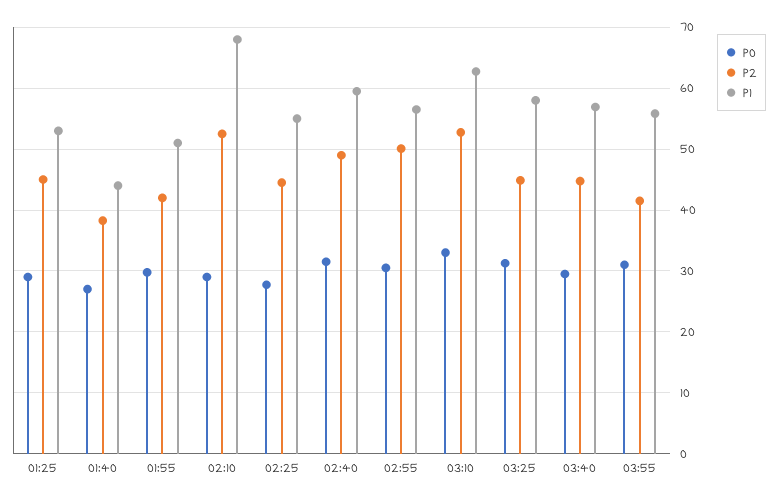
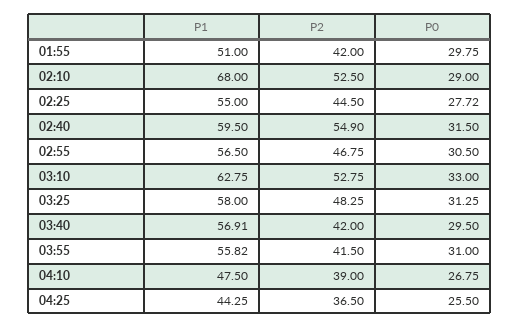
P0, 01:25: 29 -> none
P2, 01:25: 45 -> none
P1, 01:25: 53 -> none
P0, 01:40: 27 -> none
P2, 01:40: 38 -> none
P1, 01:40: 44 -> none
P2, 02:40: 49 -> 54.9
P2, 02:55: 50 -> 46.75
P2, 03:25: 45 -> 48.25
P2, 03:40: 45 -> 42
P1, 04:10: none -> 47.5
P2, 04:10: none -> 39
P0, 04:10: none -> 26.75
P1, 04:25: none -> 44.25
P2, 04:25: none -> 36.5
P0, 04:25: none -> 25.5

